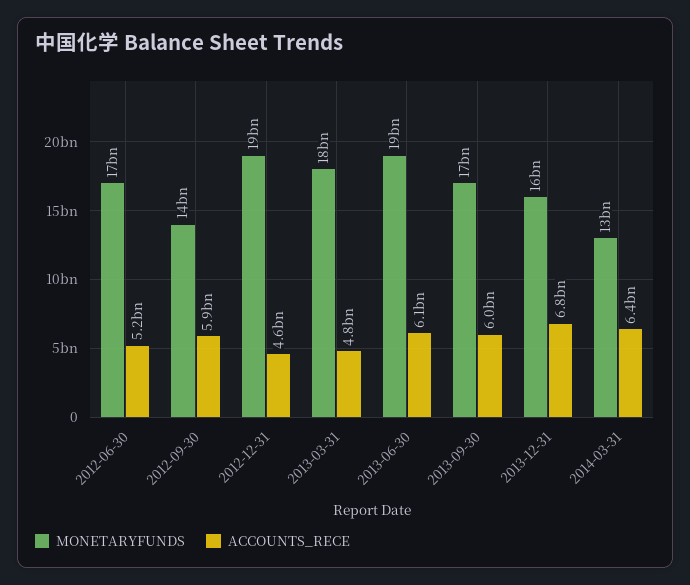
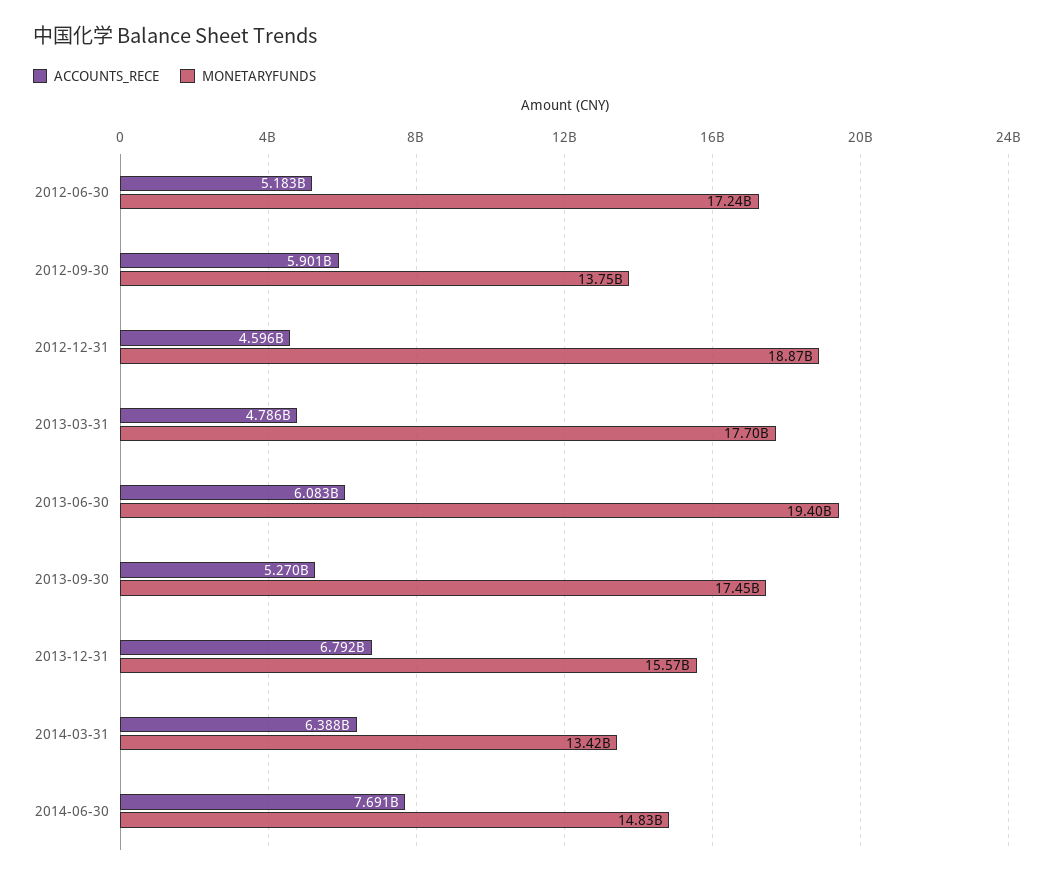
ACCOUNTS_RECE, 2013-09-30: 6000000000 -> 5270000000
ACCOUNTS_RECE, 2014-06-30: none -> 7691000000
MONETARYFUNDS, 2014-06-30: none -> 14830000000

